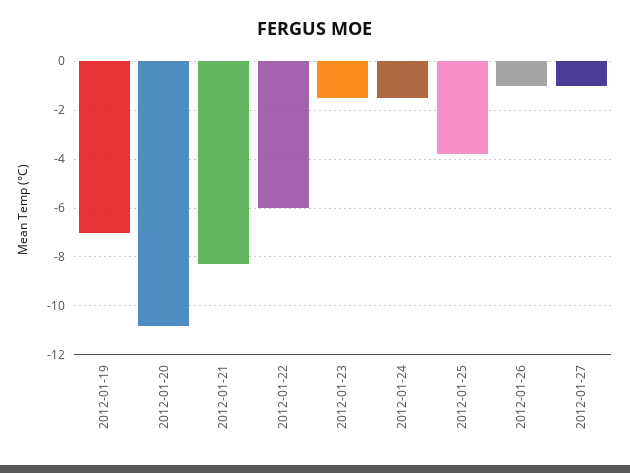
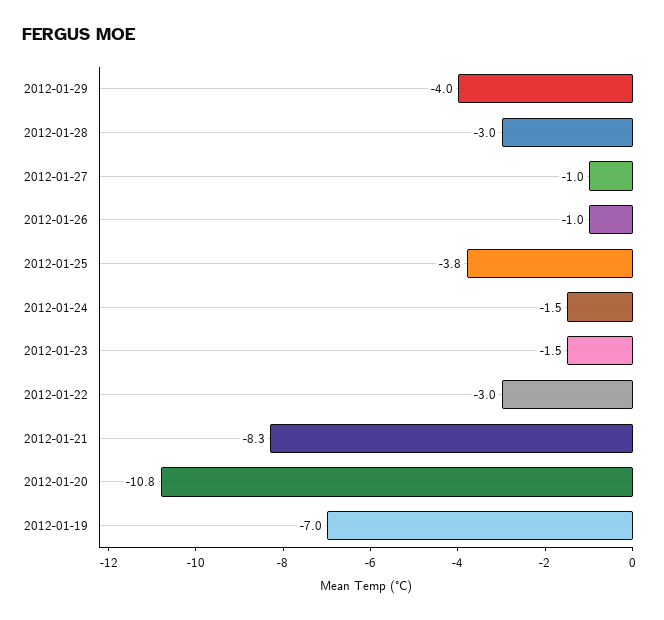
2012-01-22: -6 -> -3
2012-01-29: none -> -4
2012-01-28: none -> -3

